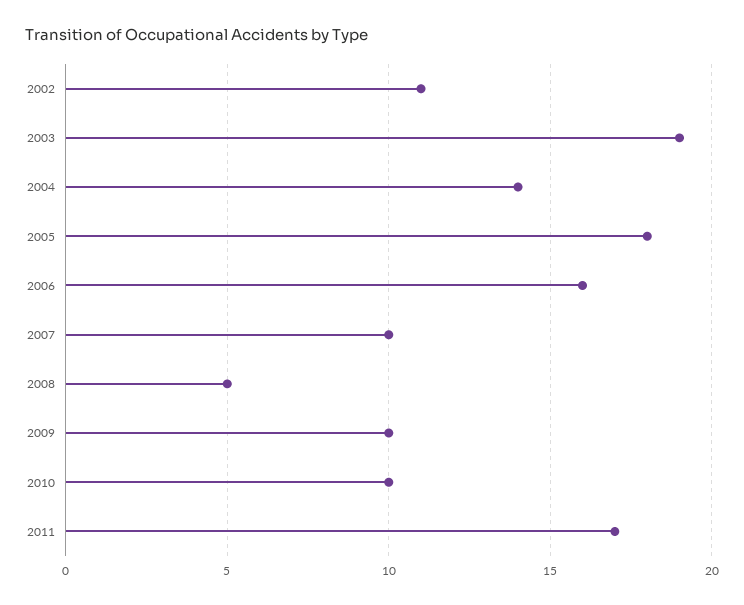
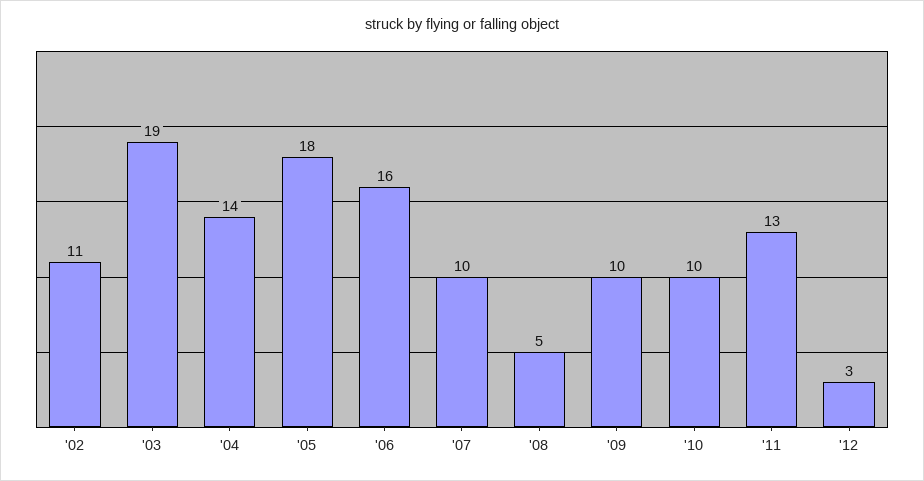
2011: 17 -> 13
'12: none -> 3

